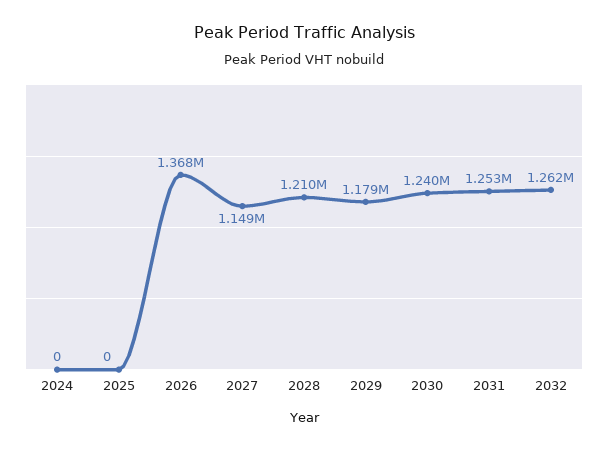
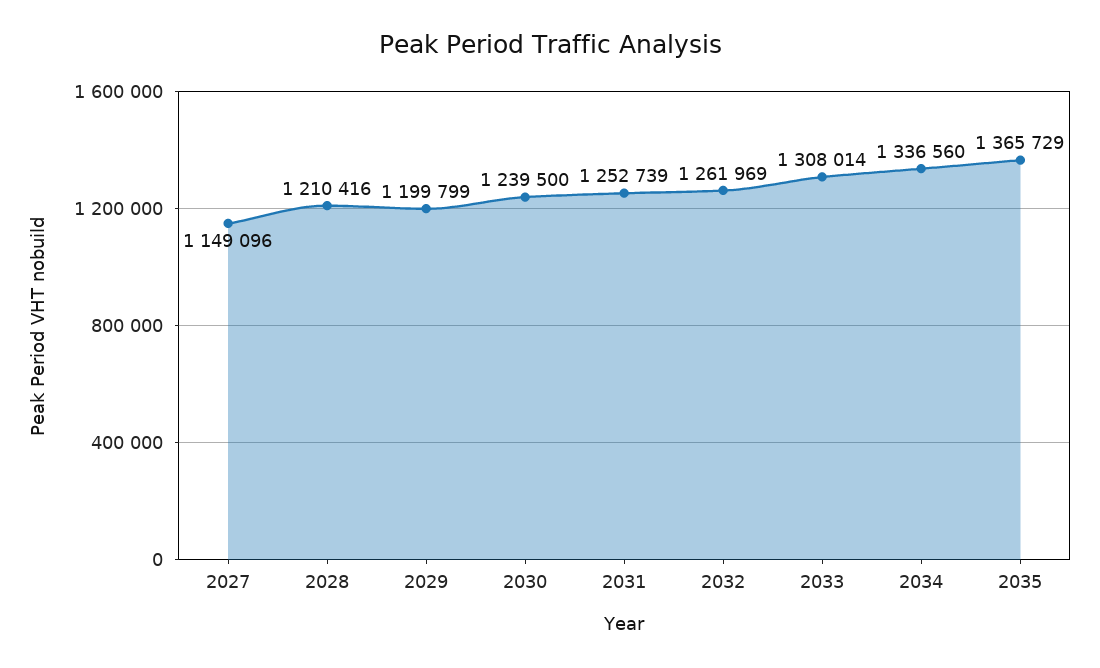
2024: 0 -> none
2025: 0 -> none
2026: 1368000 -> none
2029: 1179000 -> 1199799
2033: none -> 1308014
2034: none -> 1336560
2035: none -> 1365729

